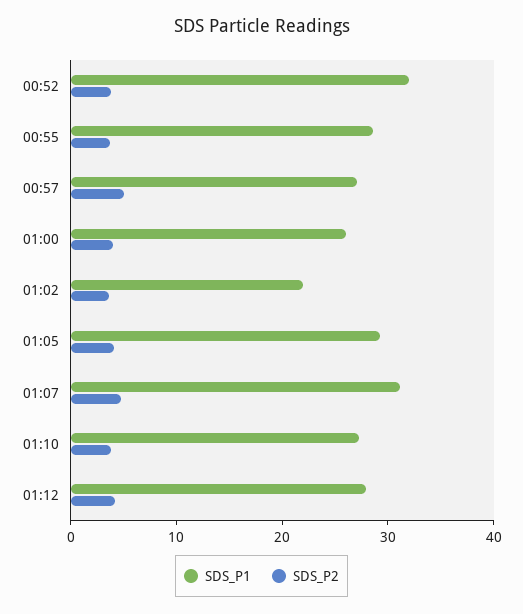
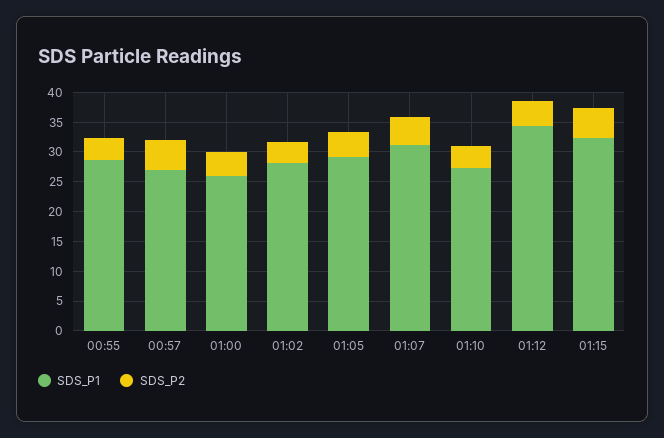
SDS_P1, 00:52: 32 -> none
SDS_P2, 00:52: 4 -> none
SDS_P1, 01:02: 22 -> 27.5
SDS_P1, 01:12: 28 -> 35
SDS_P1, 01:15: none -> 32.5
SDS_P2, 01:15: none -> 5

